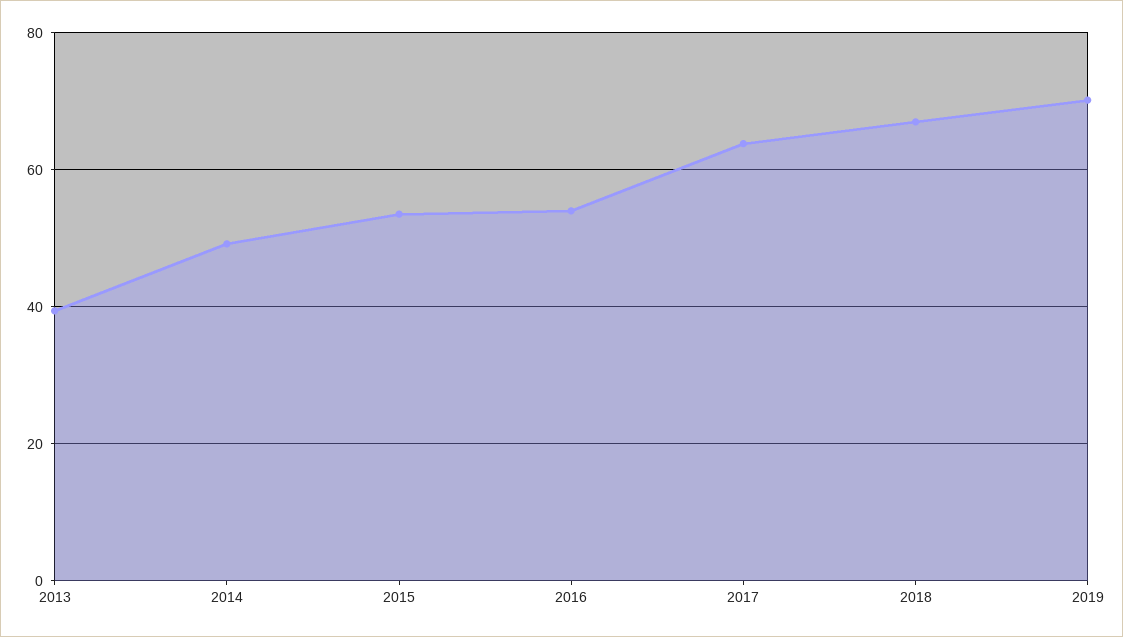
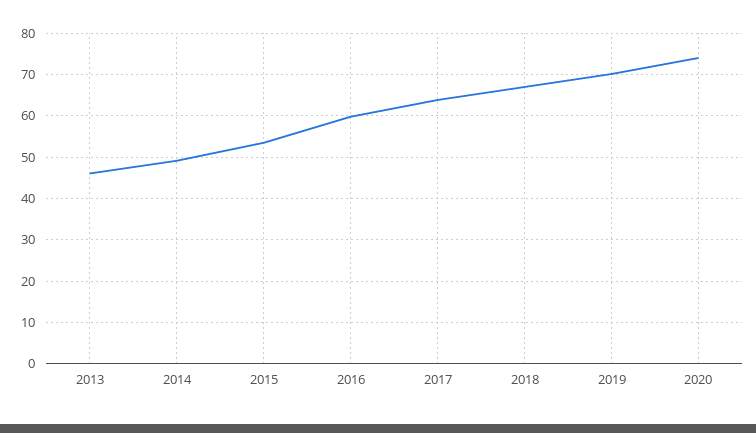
2013: 40 -> 46
2016: 54 -> 60
2020: none -> 74

